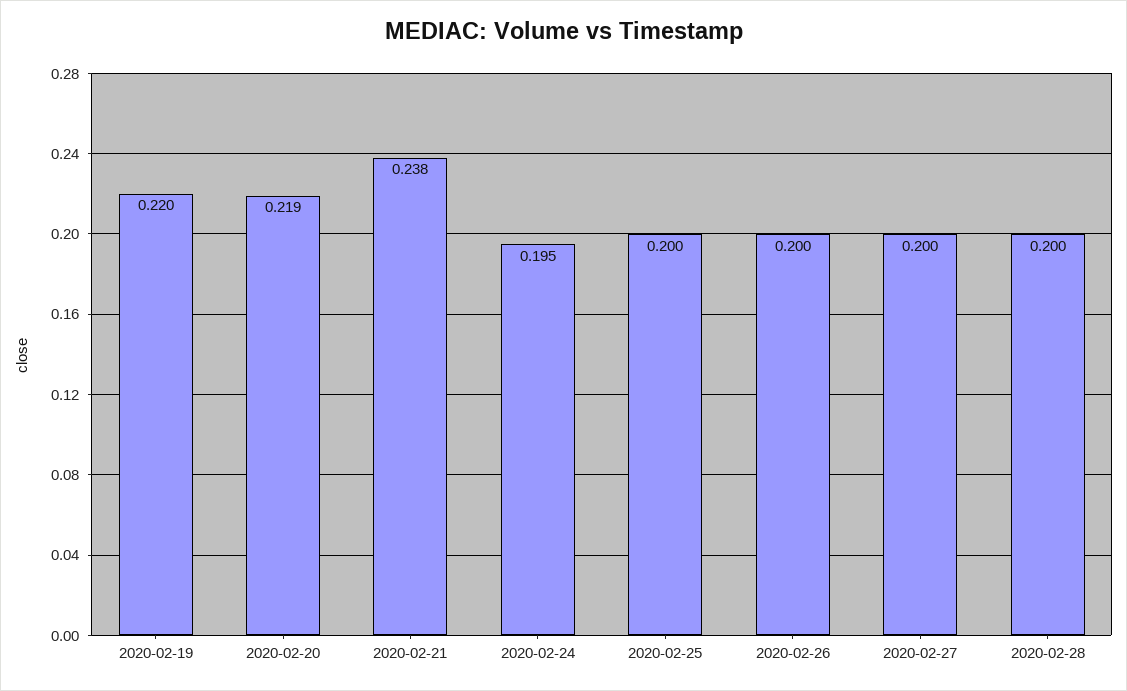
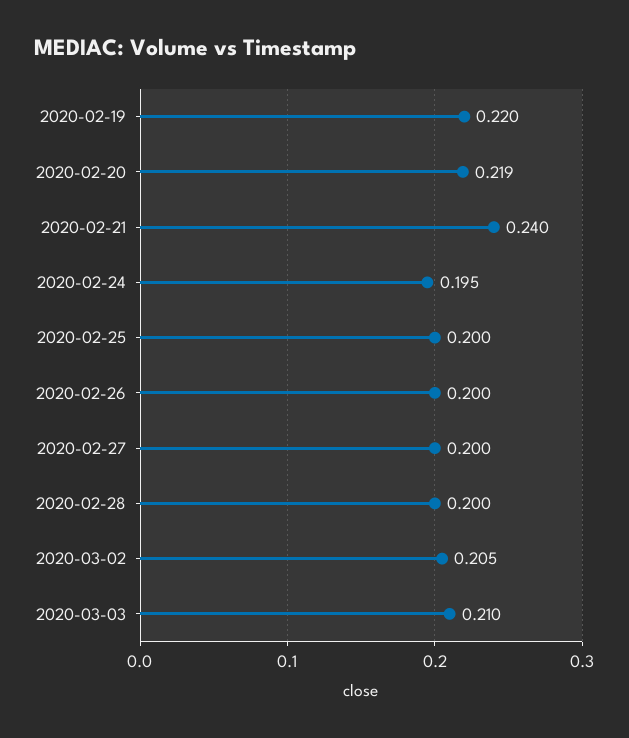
2020-02-21: 0.238 -> 0.24
2020-03-02: none -> 0.205
2020-03-03: none -> 0.21

